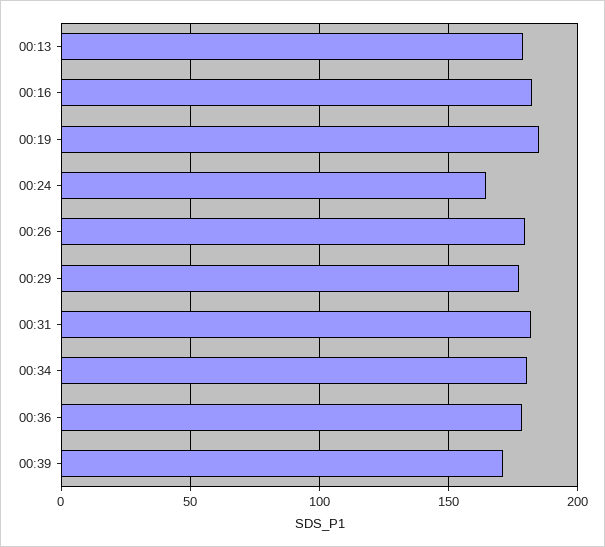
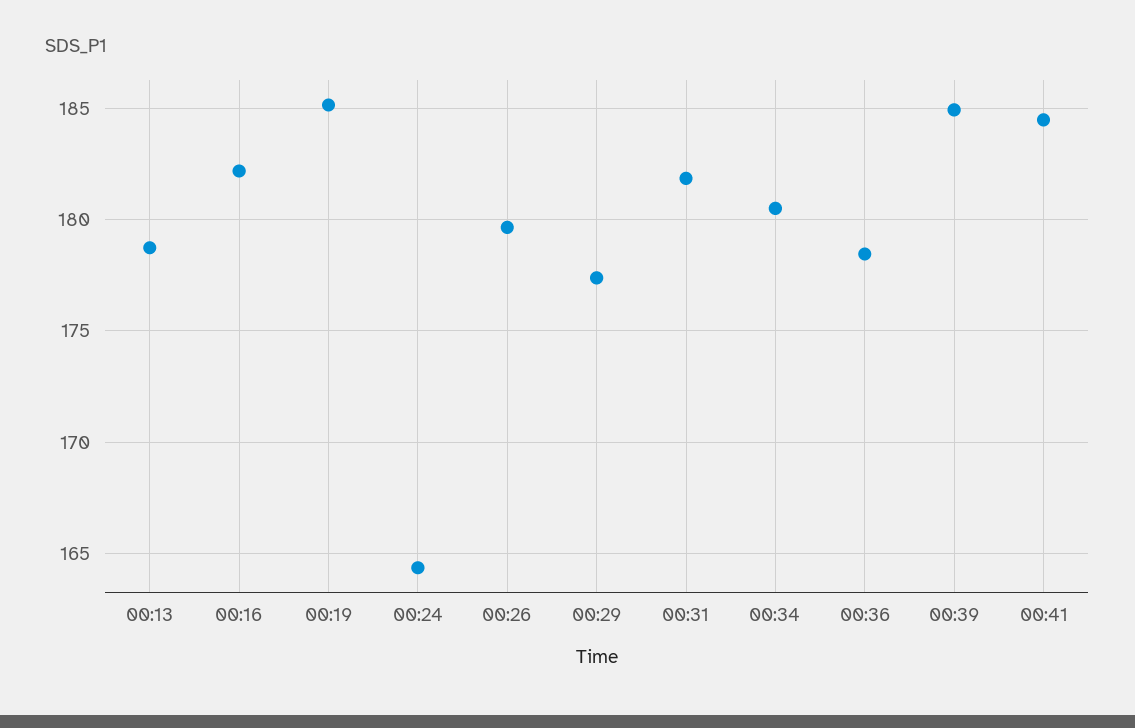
00:39: 170 -> 185
00:41: none -> 184.5

